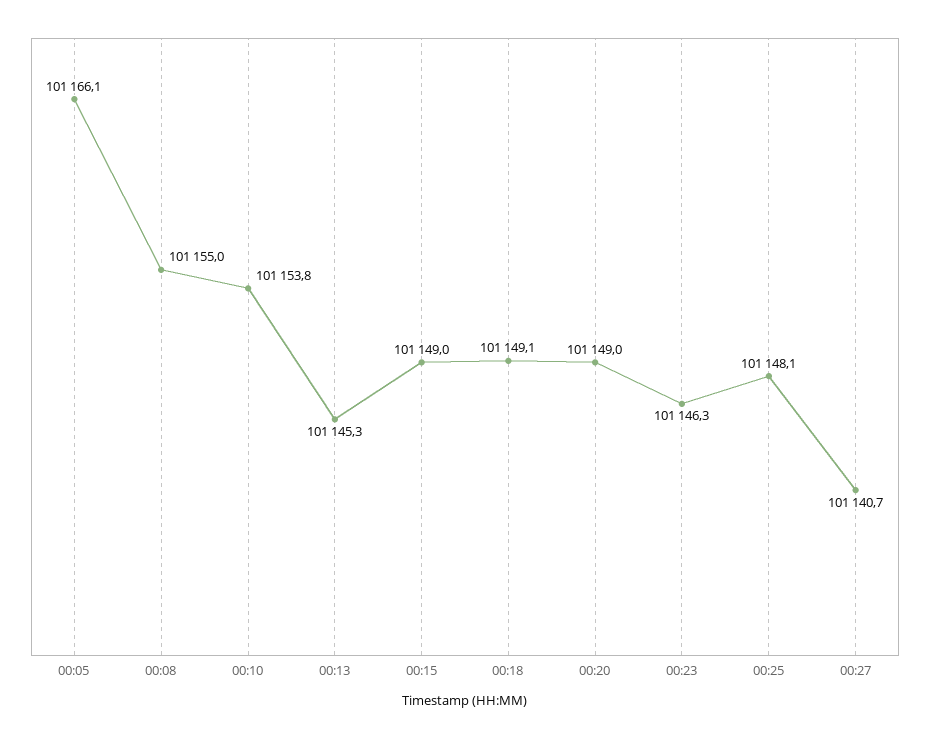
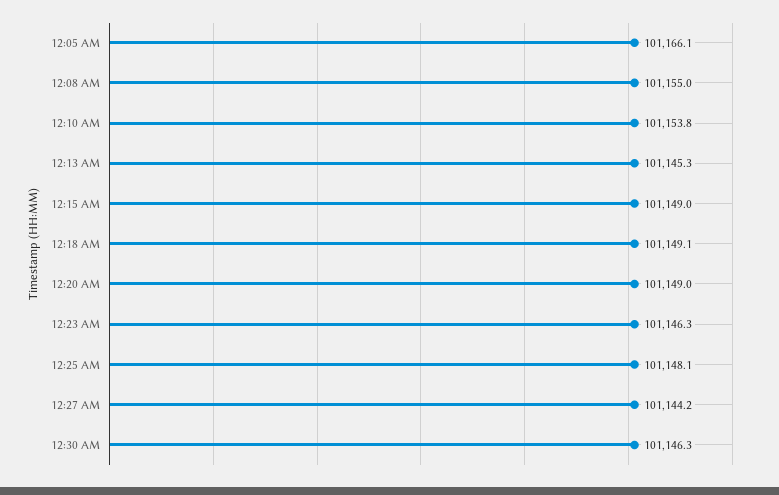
00:27: 101140.7 -> 101144.2
12:30 AM: none -> 101146.3

